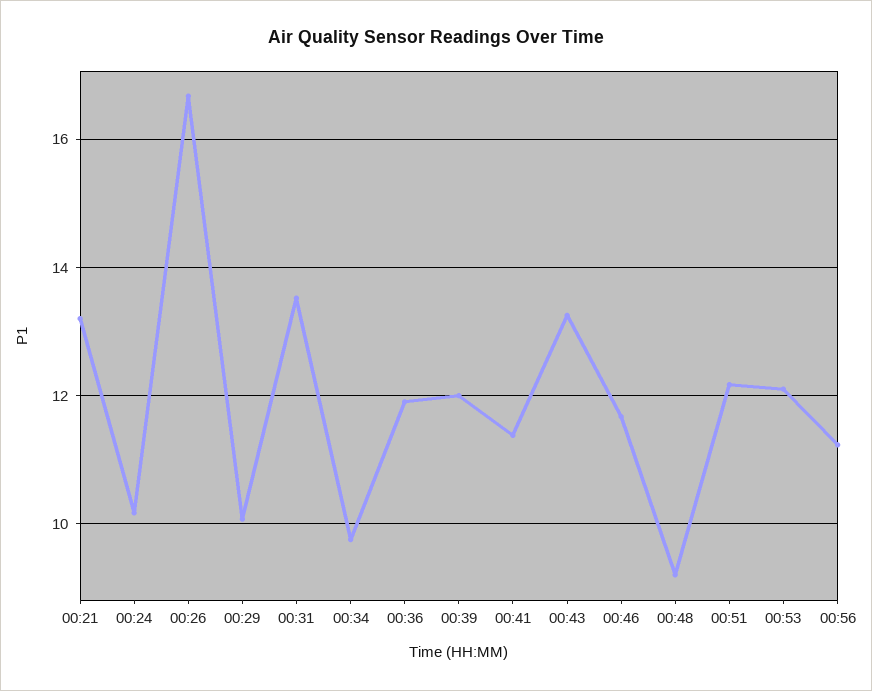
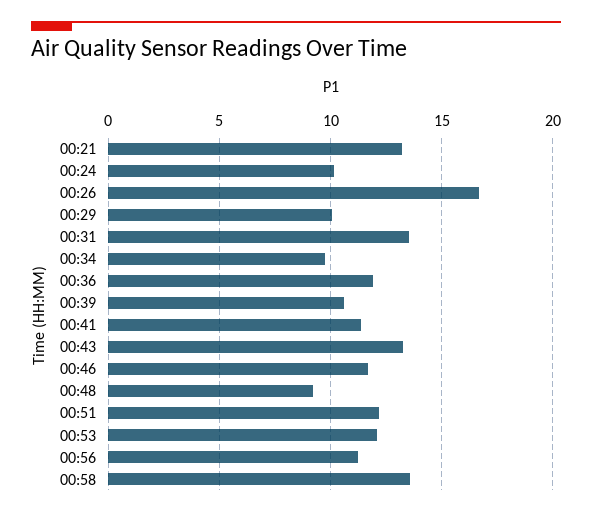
00:39: 12 -> 10.5
00:58: none -> 13.5

